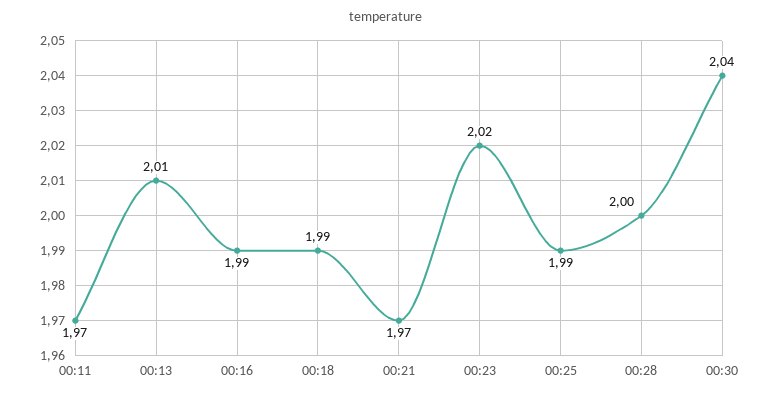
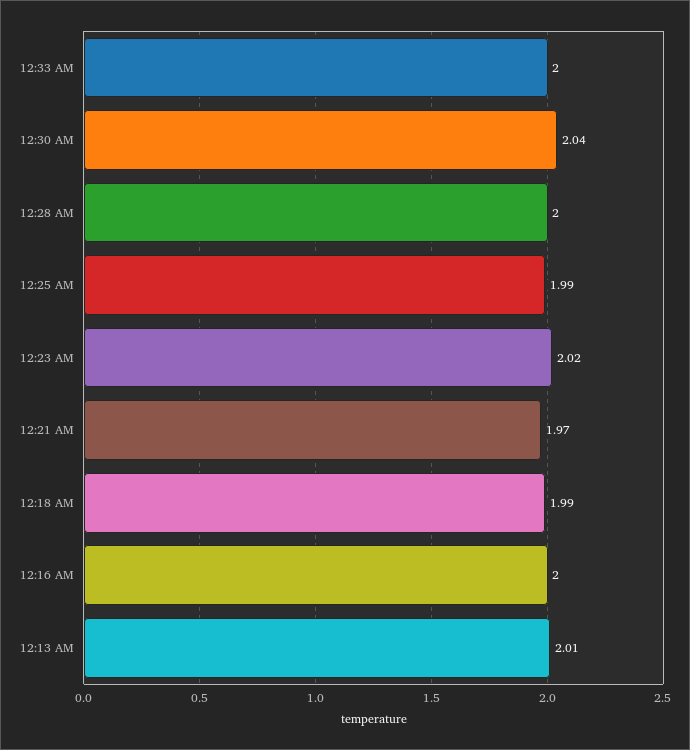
00:11: 1.97 -> none
00:16: 1.99 -> 2
12:33 AM: none -> 2

